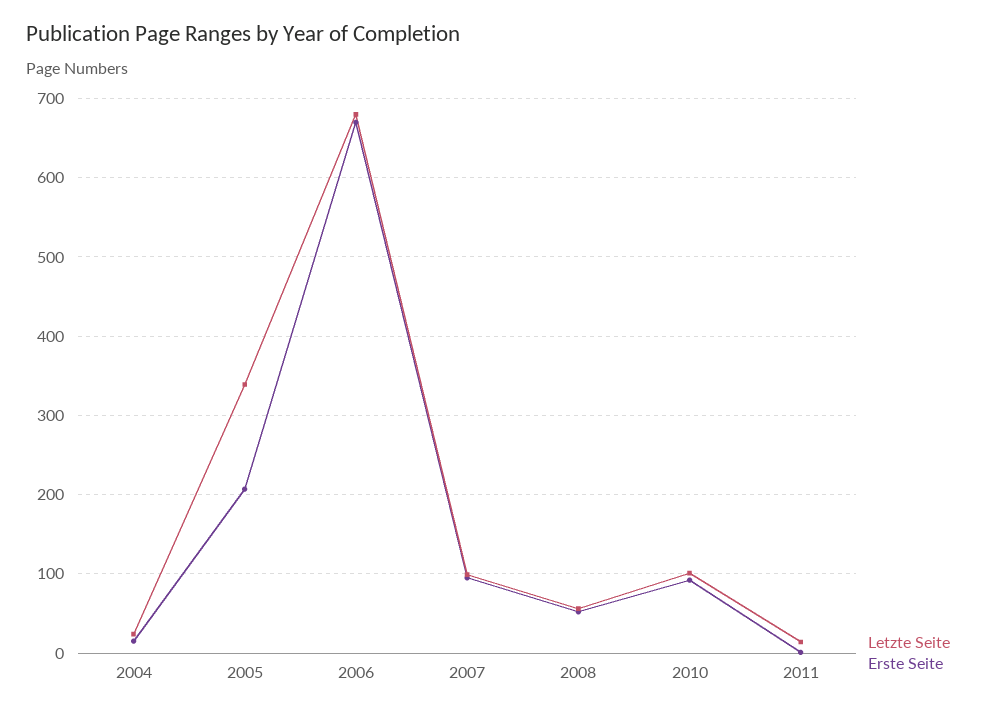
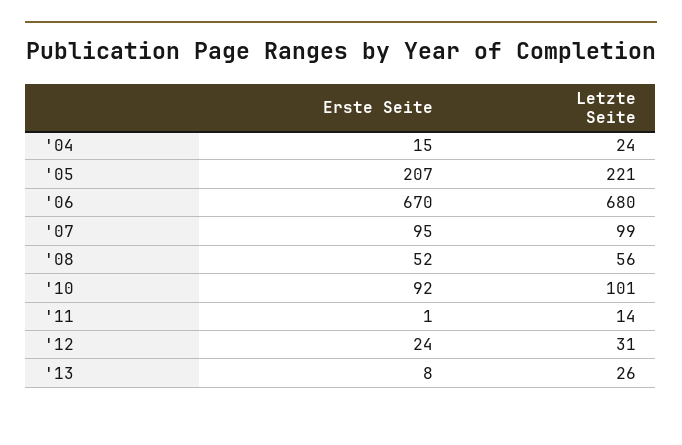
Letzte Seite, 2005: 340 -> 221
Erste Seite, '12: none -> 24
Letzte Seite, '12: none -> 31
Erste Seite, '13: none -> 8
Letzte Seite, '13: none -> 26

